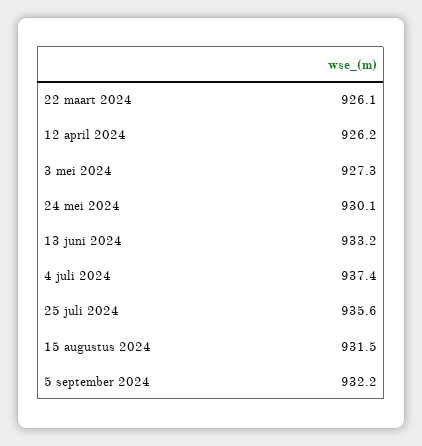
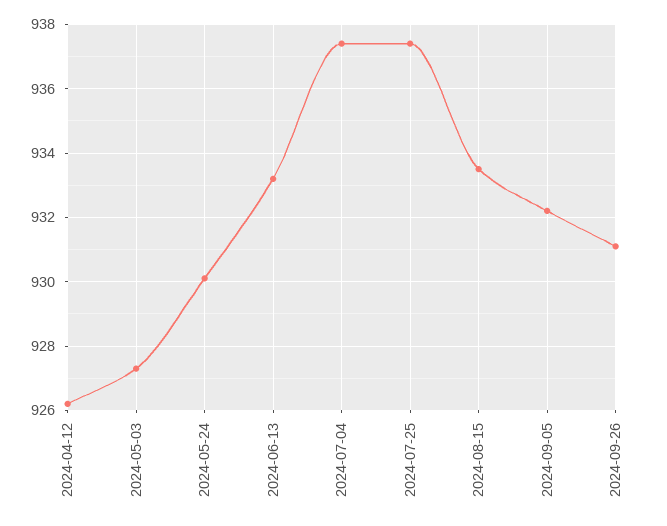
22 maart 2024: 926.1 -> none
25 juli 2024: 935.6 -> 937.5
15 augustus 2024: 931.5 -> 933.5
2024-09-26: none -> 931

